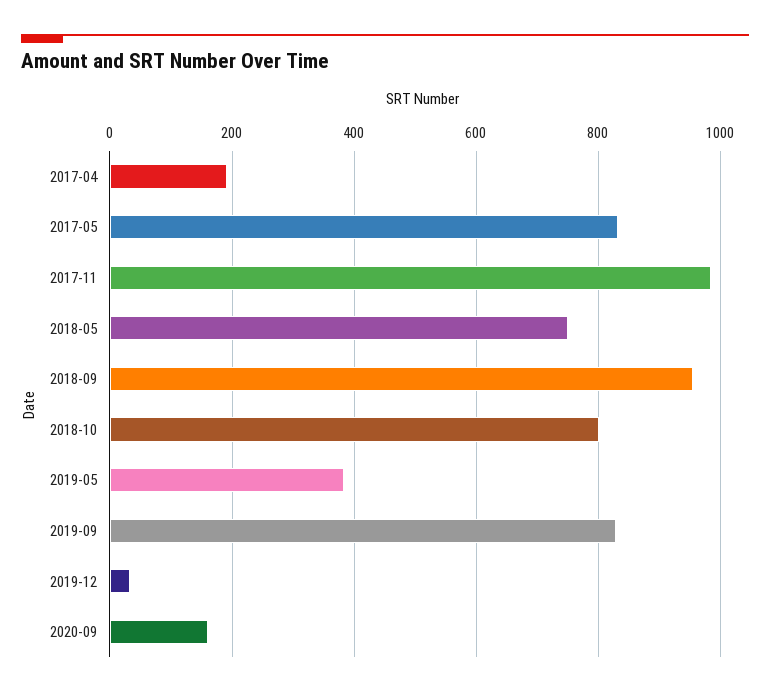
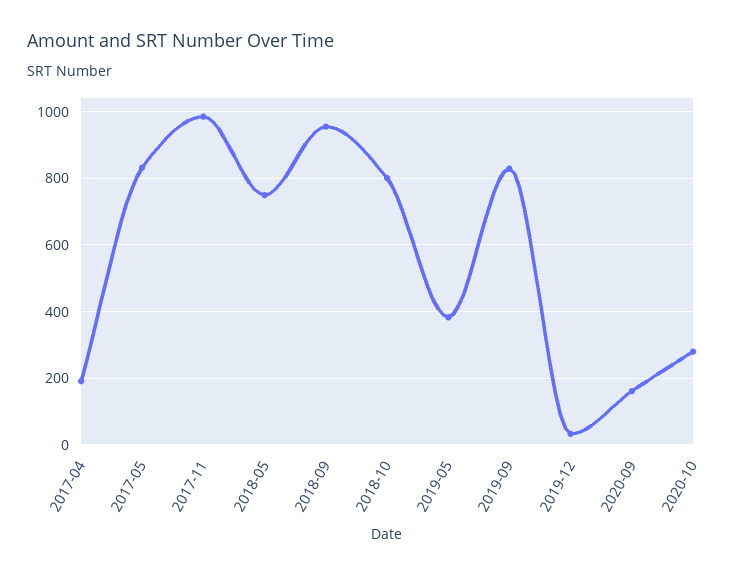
2020-10: none -> 280

